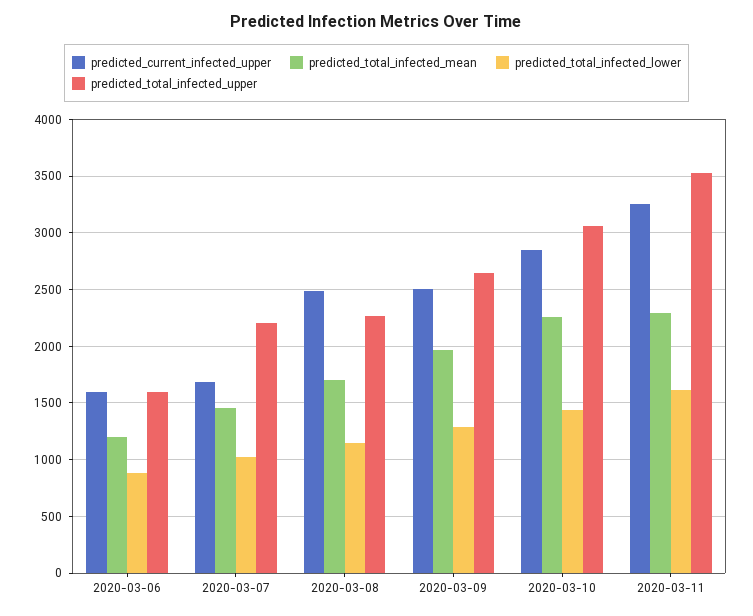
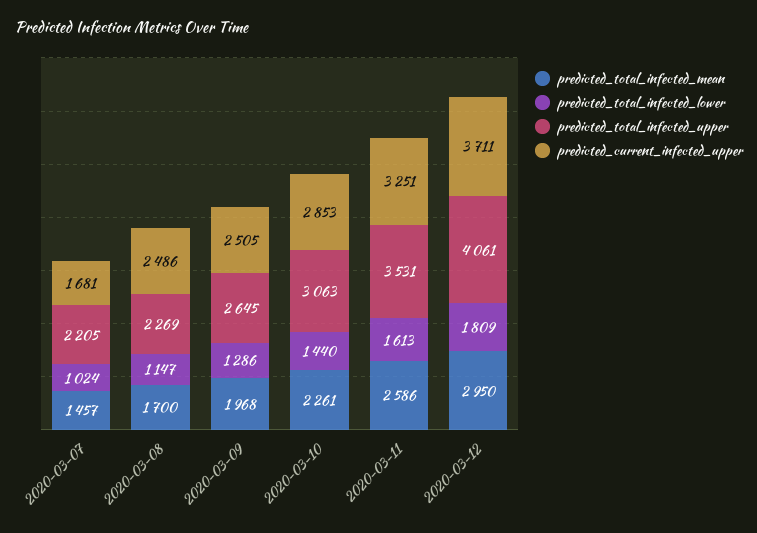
predicted_current_infected_upper, 2020-03-06: 1600 -> none
predicted_total_infected_mean, 2020-03-06: 1200 -> none
predicted_total_infected_lower, 2020-03-06: 900 -> none
predicted_total_infected_upper, 2020-03-06: 1600 -> none
predicted_total_infected_mean, 2020-03-11: 2300 -> 2586
predicted_total_infected_mean, 2020-03-12: none -> 2950
predicted_total_infected_lower, 2020-03-12: none -> 1809
predicted_total_infected_upper, 2020-03-12: none -> 4061
predicted_current_infected_upper, 2020-03-12: none -> 3711

